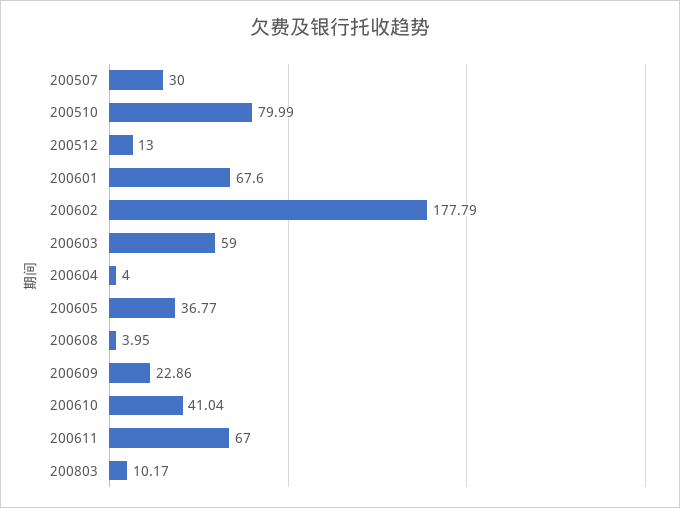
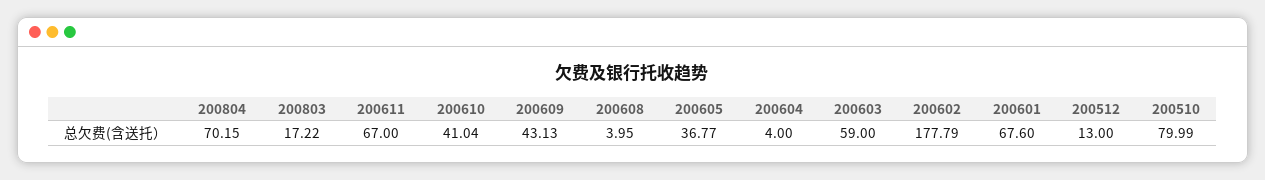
200507: 30 -> none
200609: 22.86 -> 43.13
200803: 10.17 -> 17.22
200804: none -> 70.15

